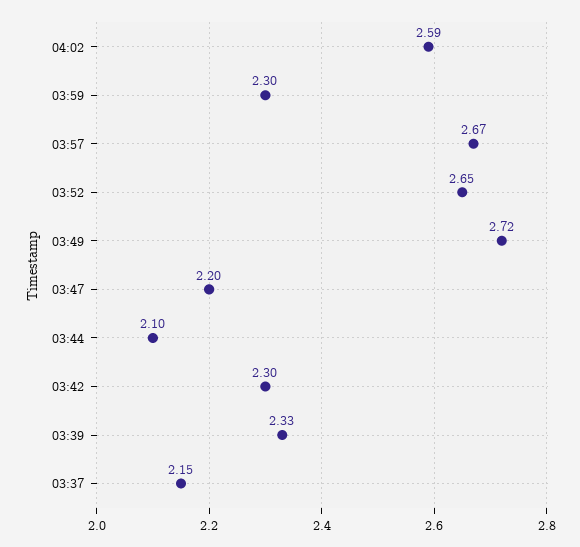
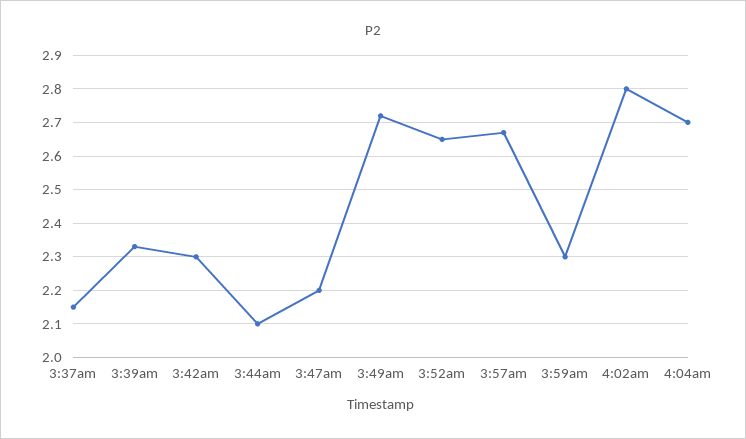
04:02: 2.59 -> 2.8
4:04am: none -> 2.7

